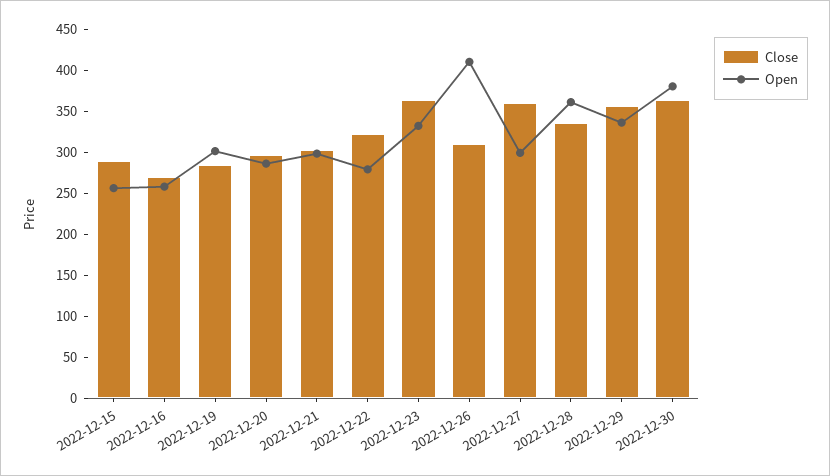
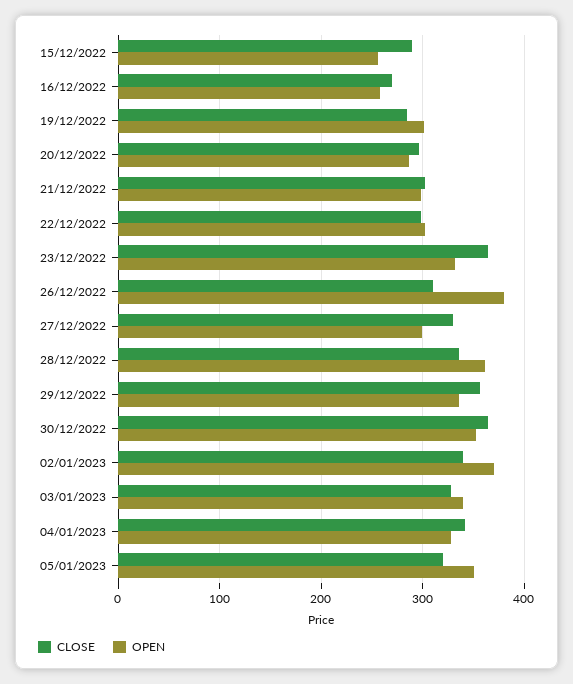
Close, 2022-12-22: 320 -> 300
Open, 2022-12-22: 280 -> 300
Open, 2022-12-26: 410 -> 380
Close, 2022-12-27: 360 -> 330
Open, 2022-12-30: 380 -> 350
Close, 02/01/2023: none -> 340
Open, 02/01/2023: none -> 370
Close, 03/01/2023: none -> 330
Open, 03/01/2023: none -> 340
Close, 04/01/2023: none -> 340
Open, 04/01/2023: none -> 330
Close, 05/01/2023: none -> 320
Open, 05/01/2023: none -> 350

